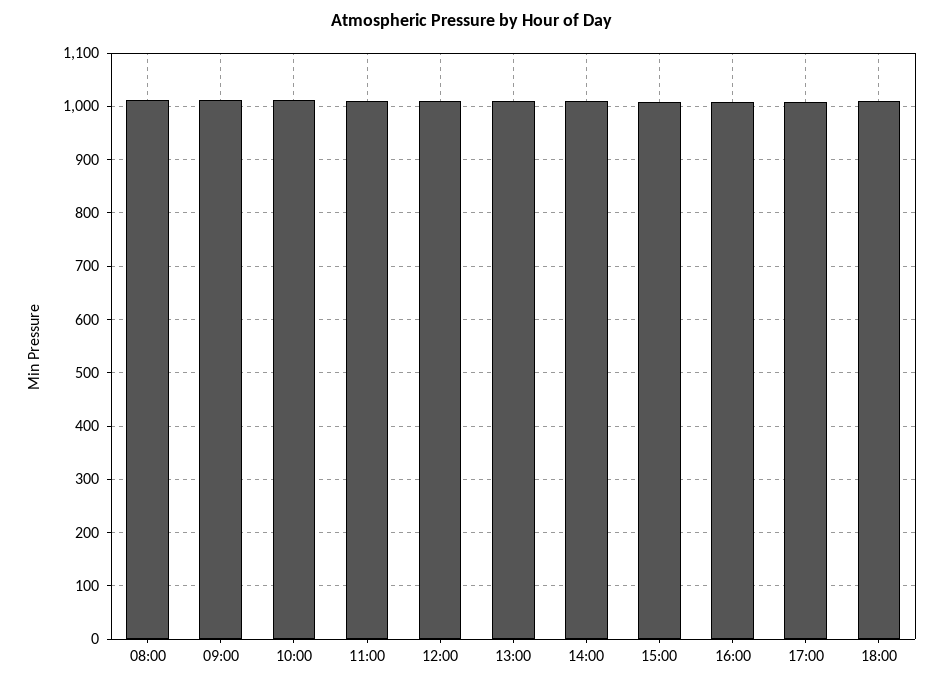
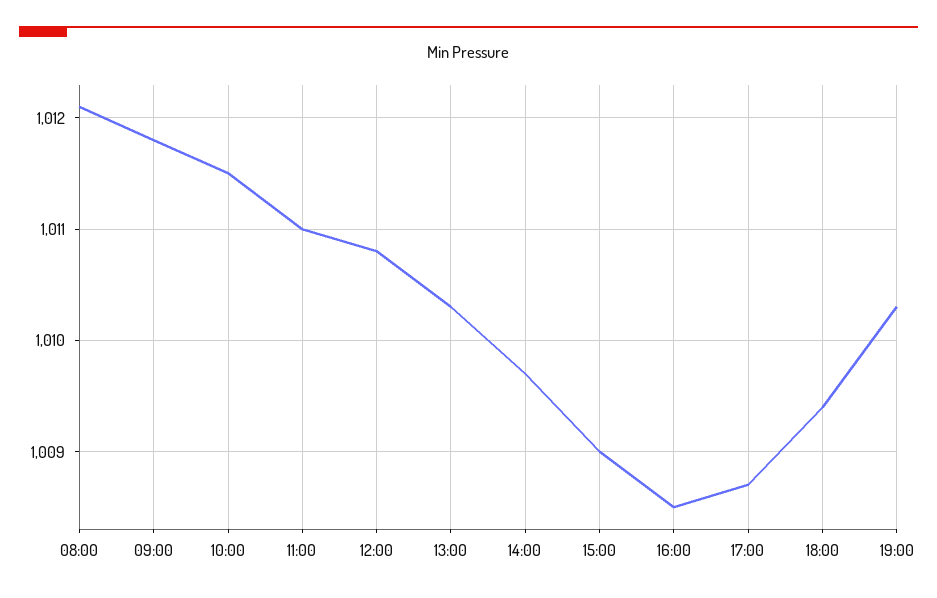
19:00: none -> 1010.3

